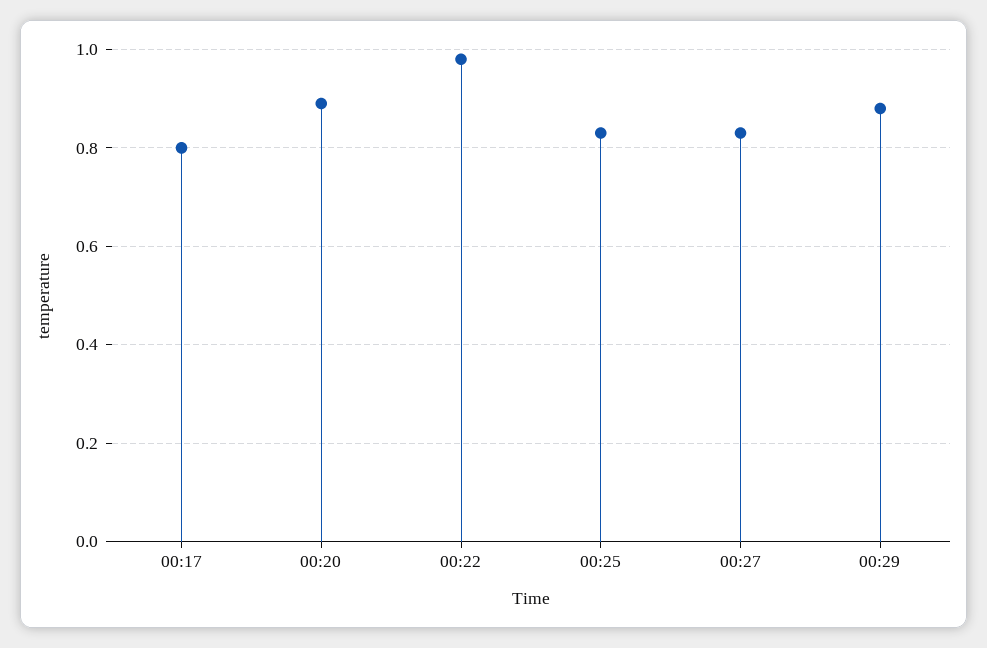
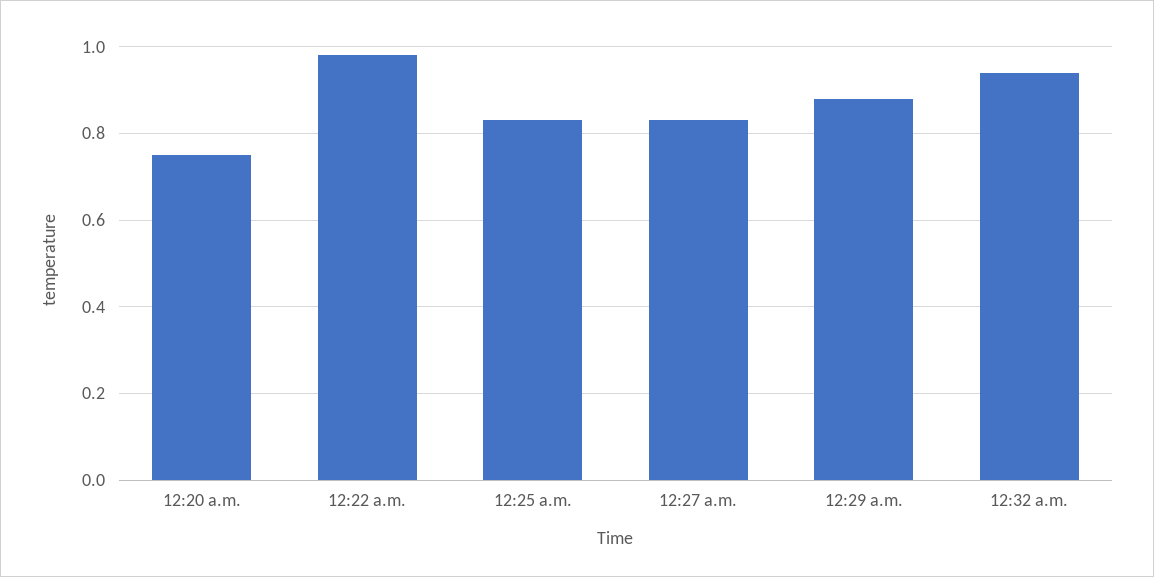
00:17: 0.8 -> none
00:20: 0.9 -> 0.75
12:32 a.m.: none -> 0.95

